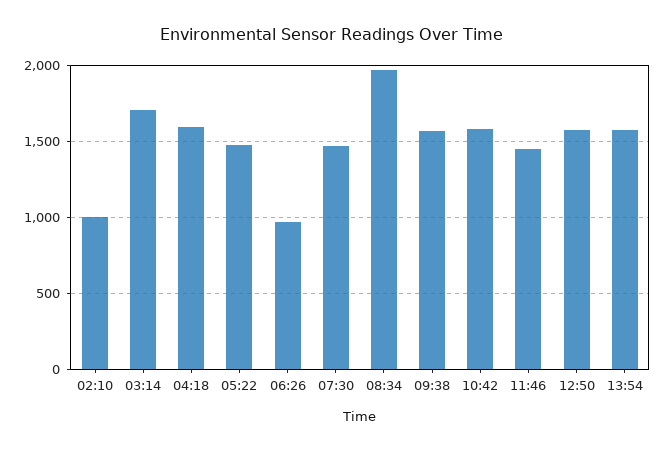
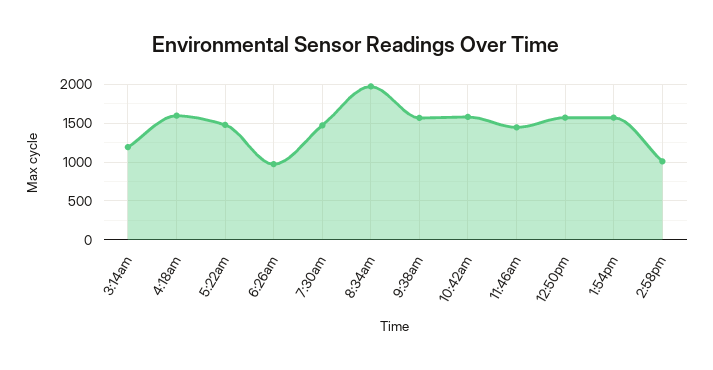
02:10: 1000 -> none
03:14: 1700 -> 1200
2:58pm: none -> 1000

